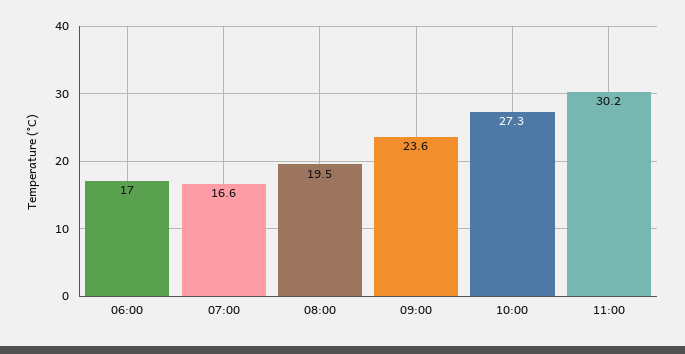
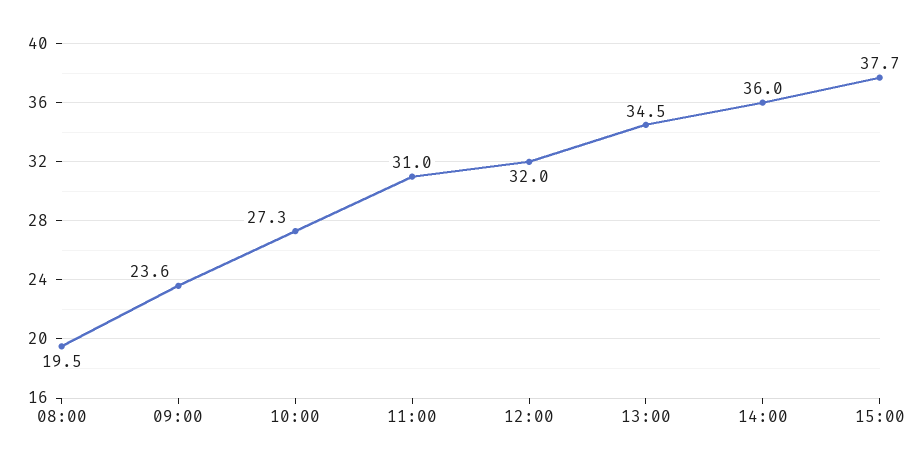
06:00: 17 -> none
07:00: 16.6 -> none
11:00: 30.2 -> 31
12:00: none -> 32
13:00: none -> 34.5
14:00: none -> 36
15:00: none -> 37.7

